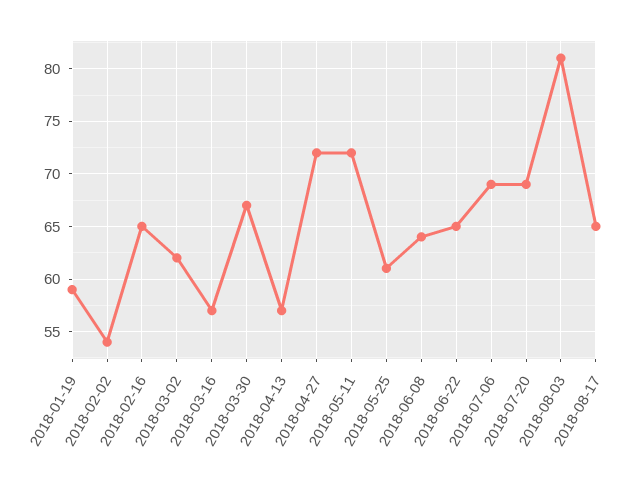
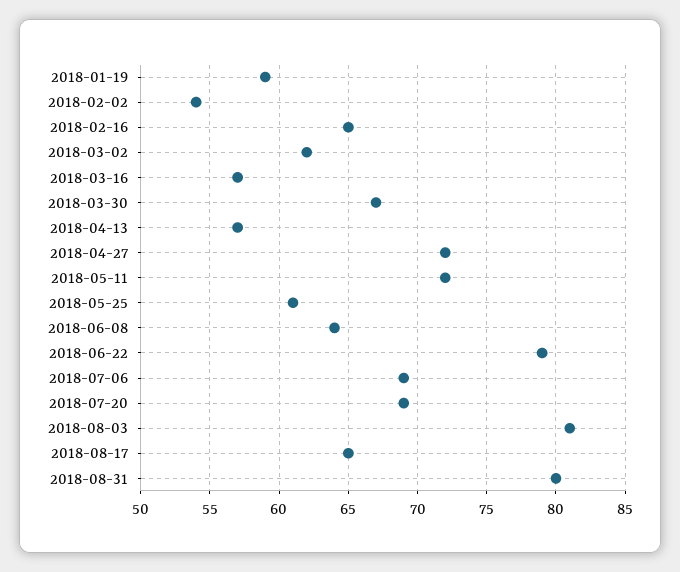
2018-06-22: 65 -> 79
2018-08-31: none -> 80

